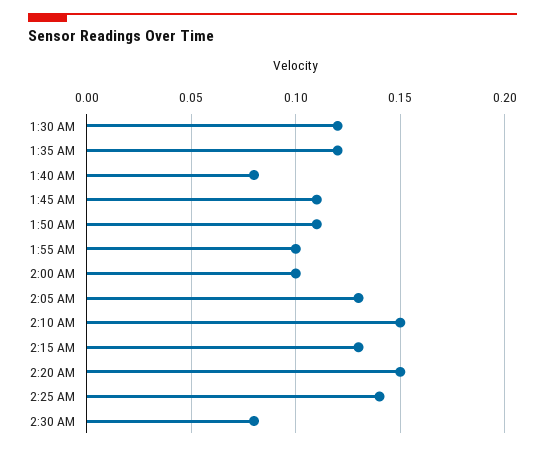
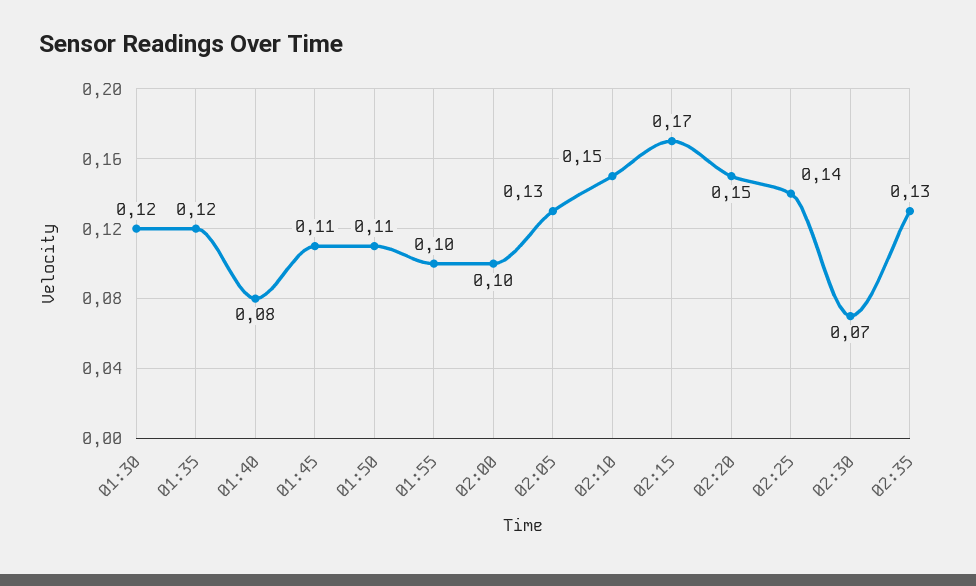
2:15 AM: 0.13 -> 0.17
2:30 AM: 0.08 -> 0.07
02:35: none -> 0.13

